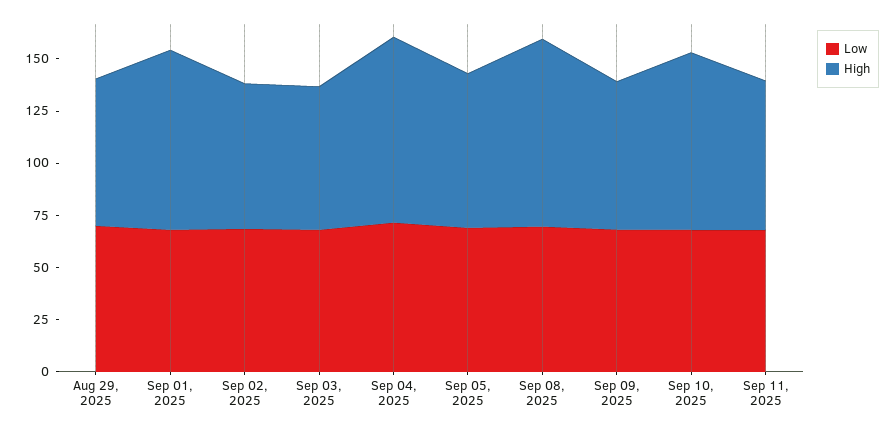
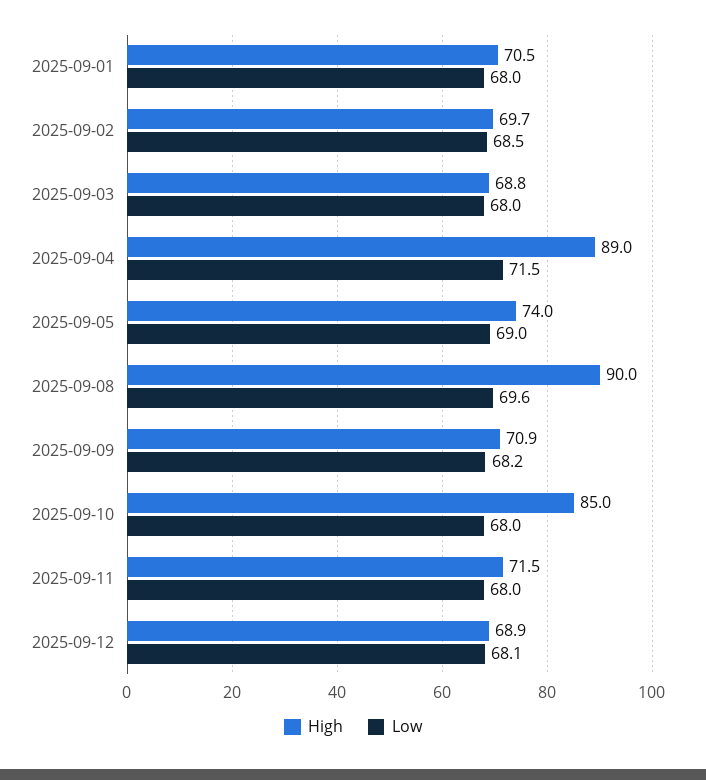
Low, Aug 29, 2025: 70 -> none
High, Aug 29, 2025: 70 -> none
High, Sep 01, 2025: 85 -> 70.5
High, 2025-09-12: none -> 68.9
Low, 2025-09-12: none -> 68.1

